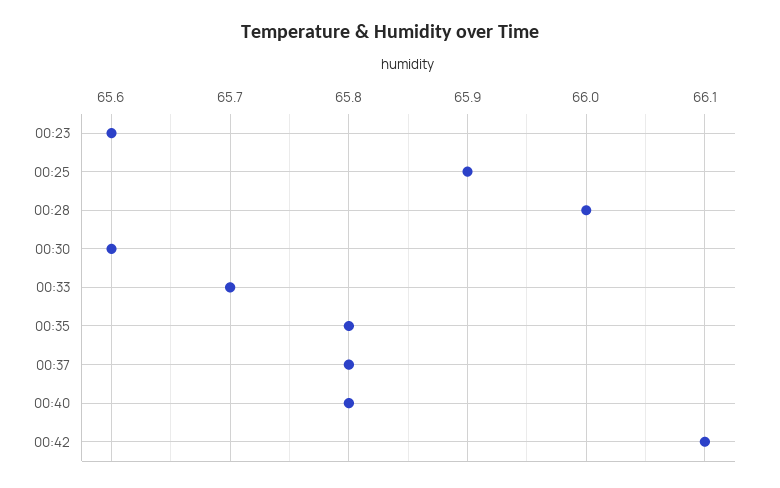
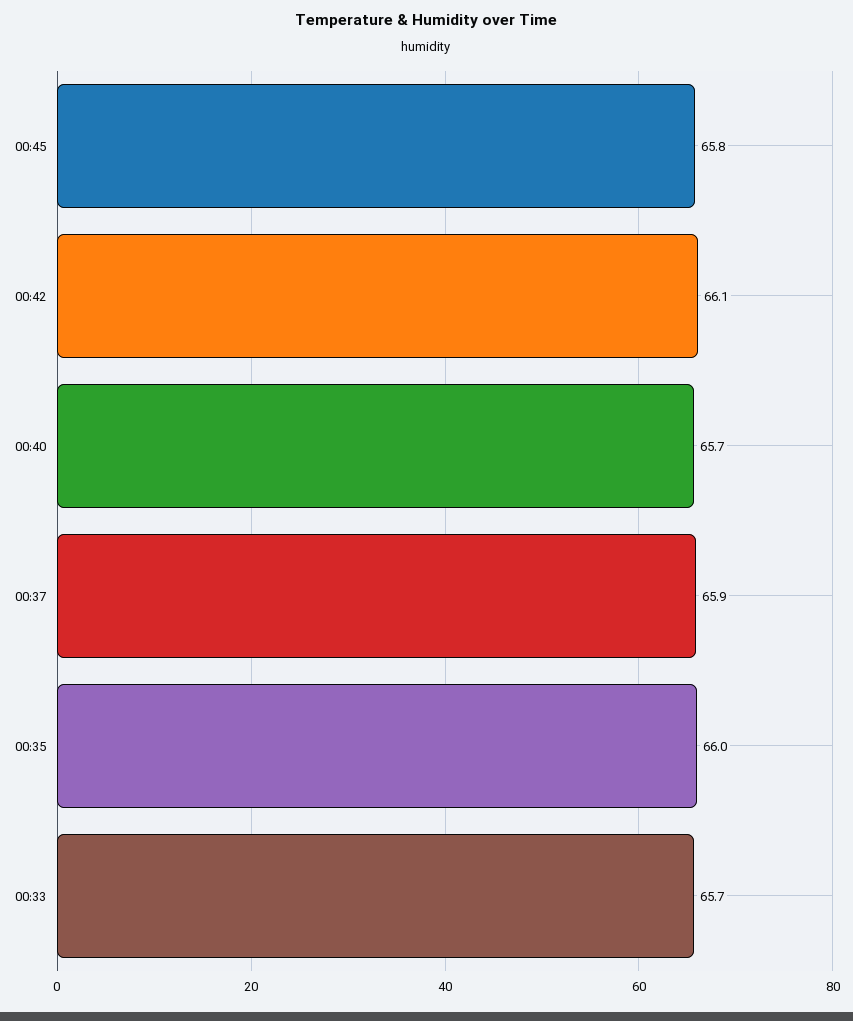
00:23: 65.6 -> none
00:25: 65.9 -> none
00:28: 66 -> none
00:30: 65.6 -> none
00:35: 65.8 -> 66
00:37: 65.8 -> 65.9
00:40: 65.8 -> 65.7
00:45: none -> 65.8

